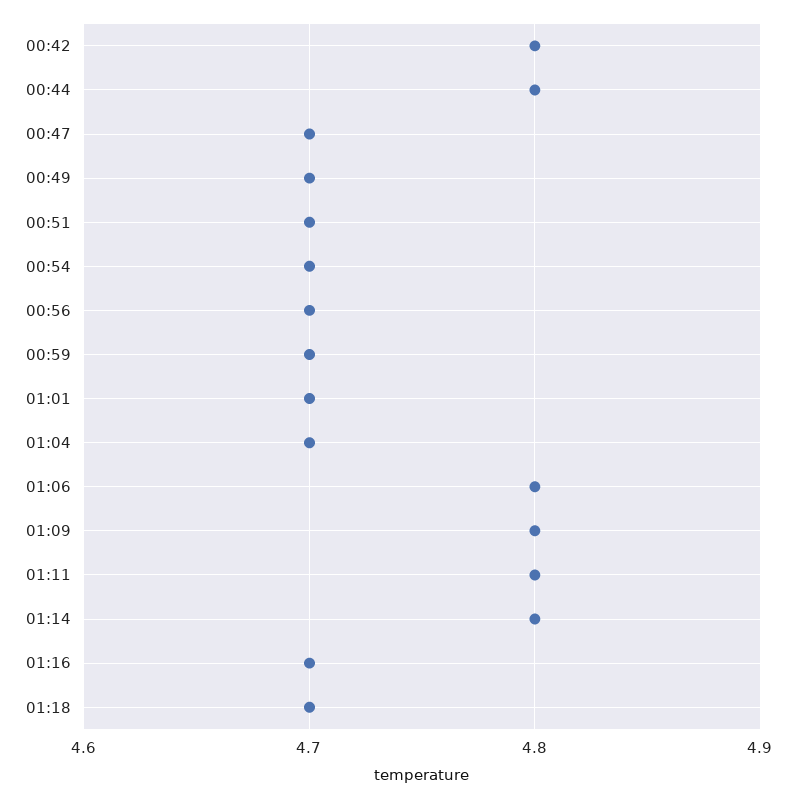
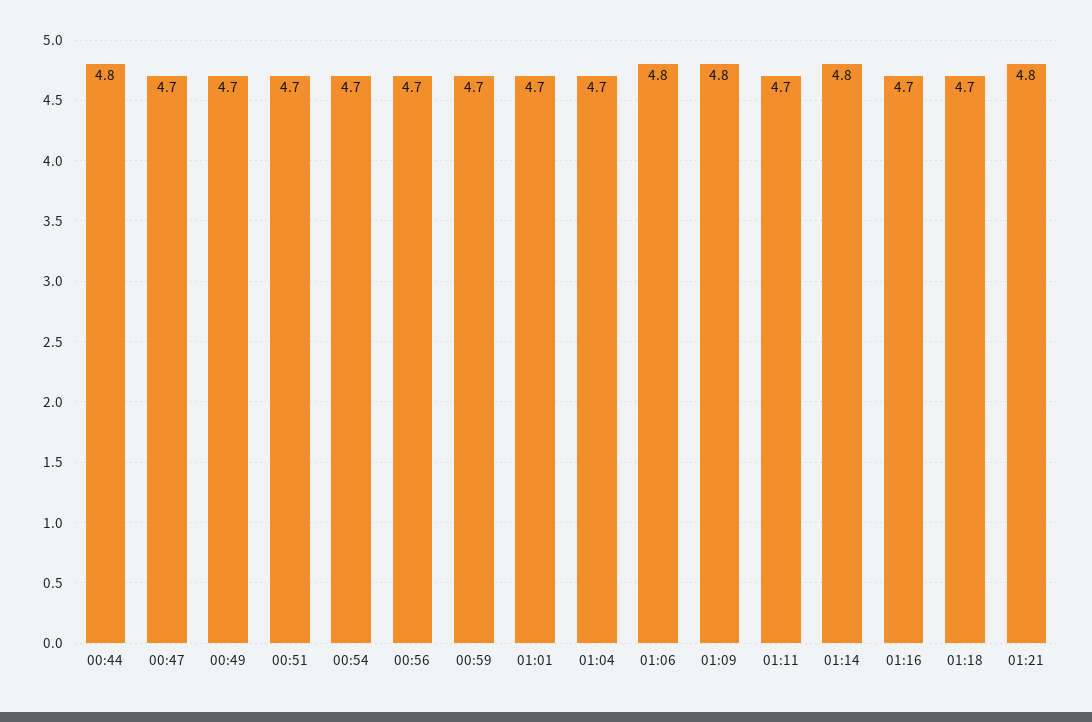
00:42: 4.8 -> none
01:11: 4.8 -> 4.7
01:21: none -> 4.8

